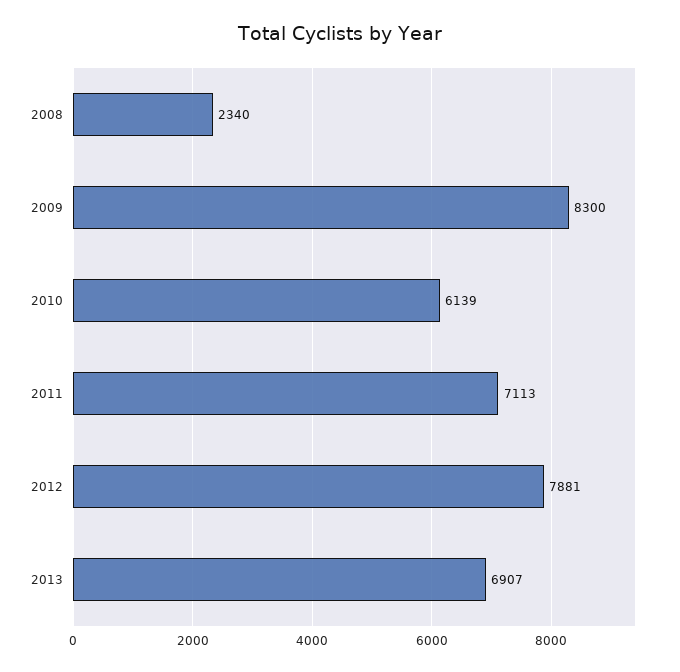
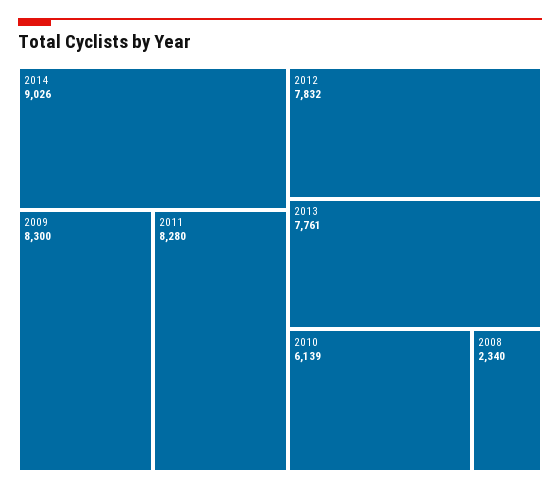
2011: 7113 -> 8280
2012: 7881 -> 7832
2013: 6907 -> 7761
2014: none -> 9026

